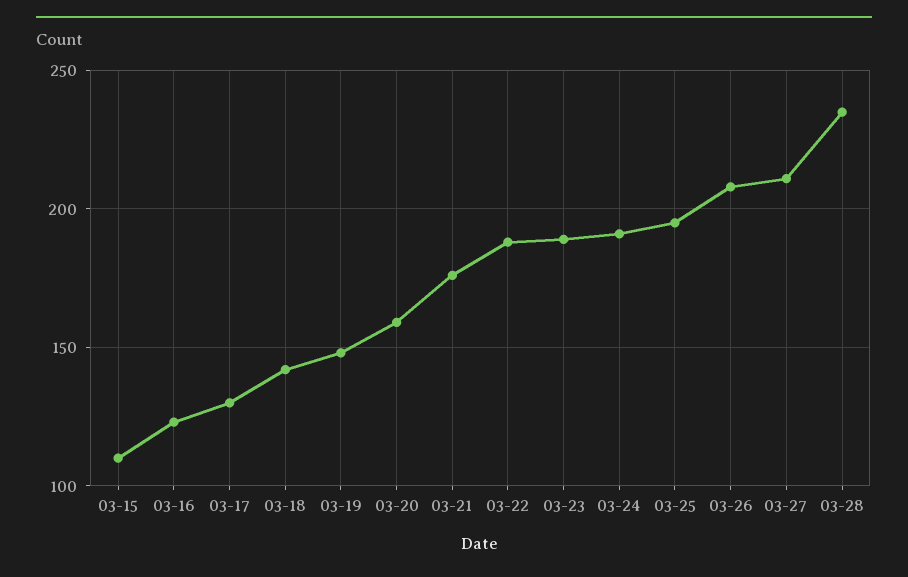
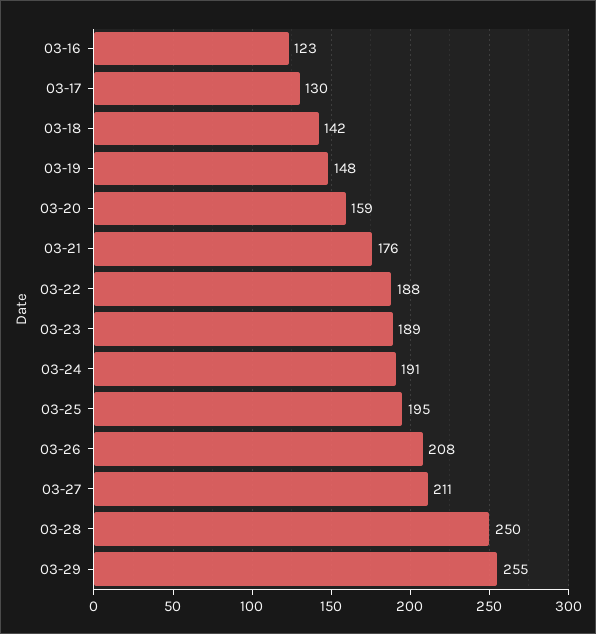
03-15: 110 -> none
03-28: 235 -> 250
03-29: none -> 255

